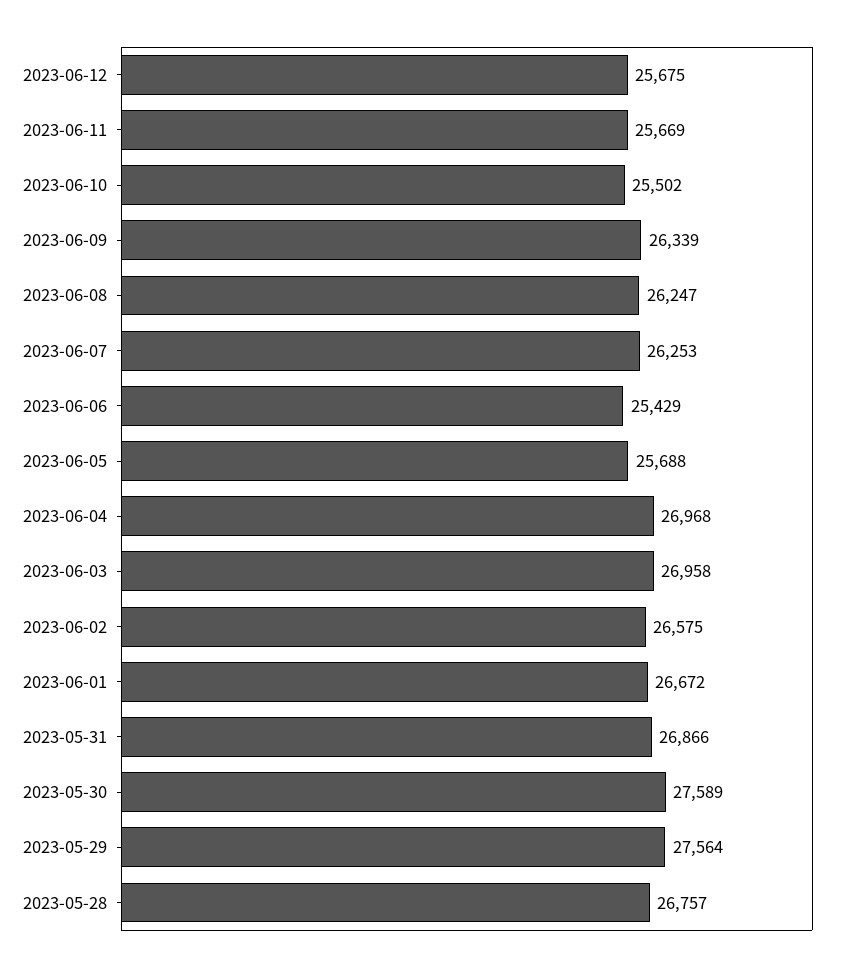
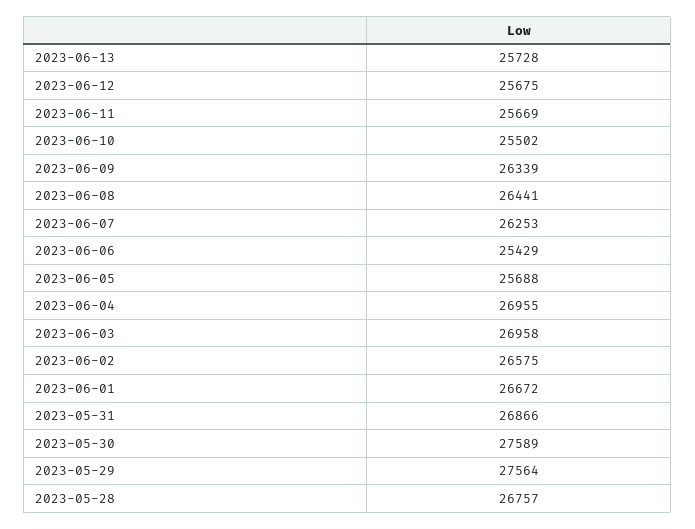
2023-06-08: 26247 -> 26441
2023-06-04: 26968 -> 26955
2023-06-13: none -> 25728

